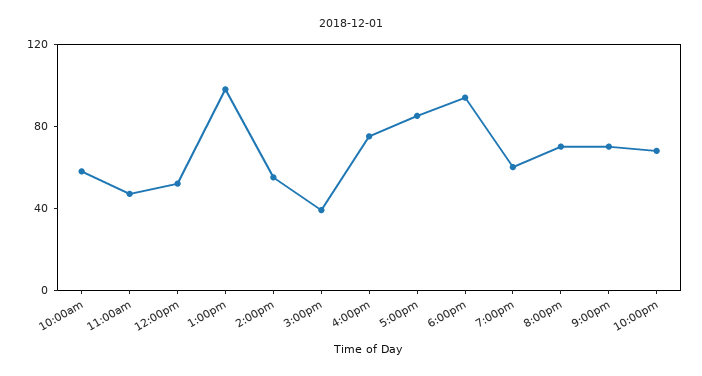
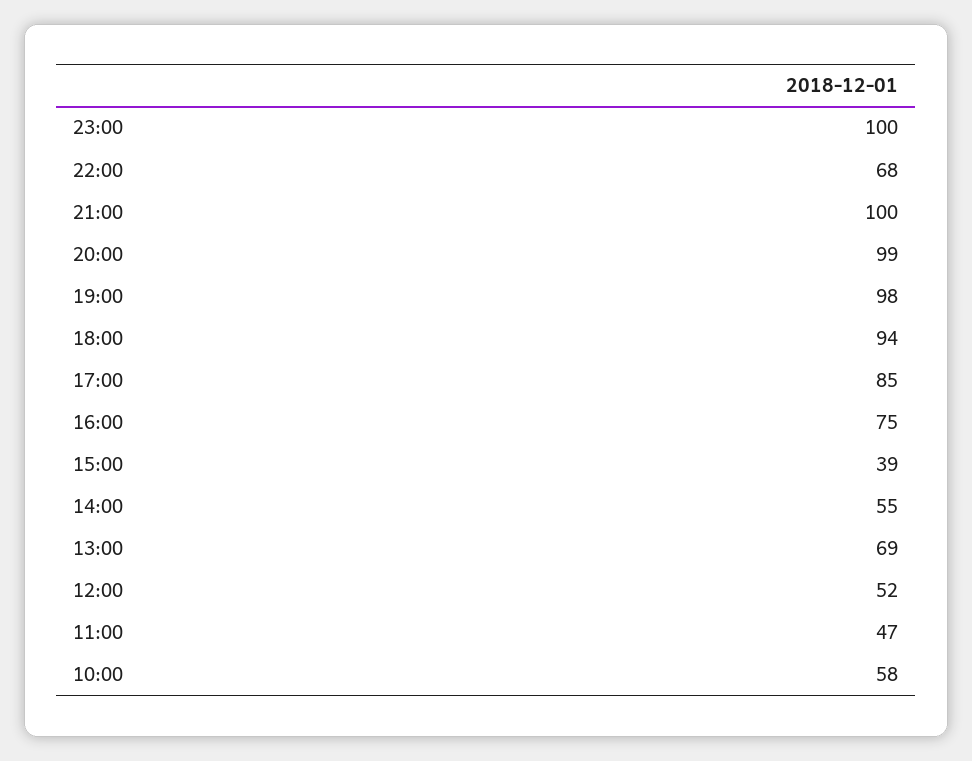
1:00pm: 100 -> 69
7:00pm: 60 -> 98
8:00pm: 70 -> 99
9:00pm: 70 -> 100
23:00: none -> 100

